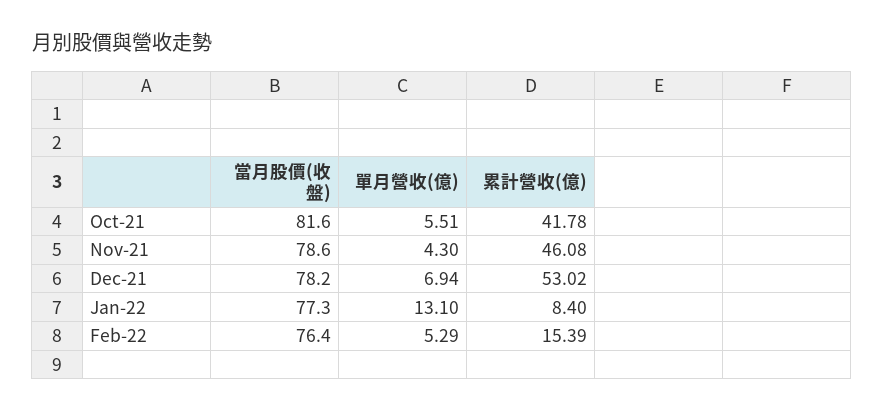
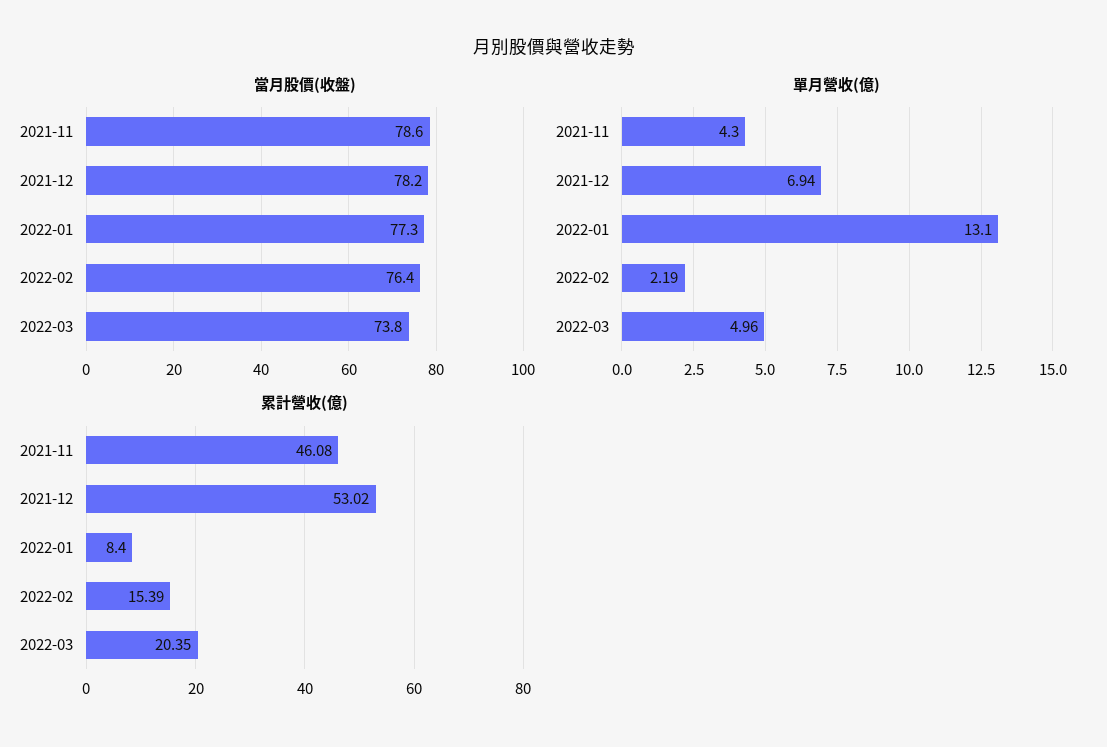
當月股價(收盤), Oct-21: 81.6 -> none
單月營收(億), Oct-21: 5.51 -> none
累計營收(億), Oct-21: 41.78 -> none
單月營收(億), Feb-22: 5.29 -> 2.19
當月股價(收盤), 2022-03: none -> 73.8
單月營收(億), 2022-03: none -> 4.96
累計營收(億), 2022-03: none -> 20.35

